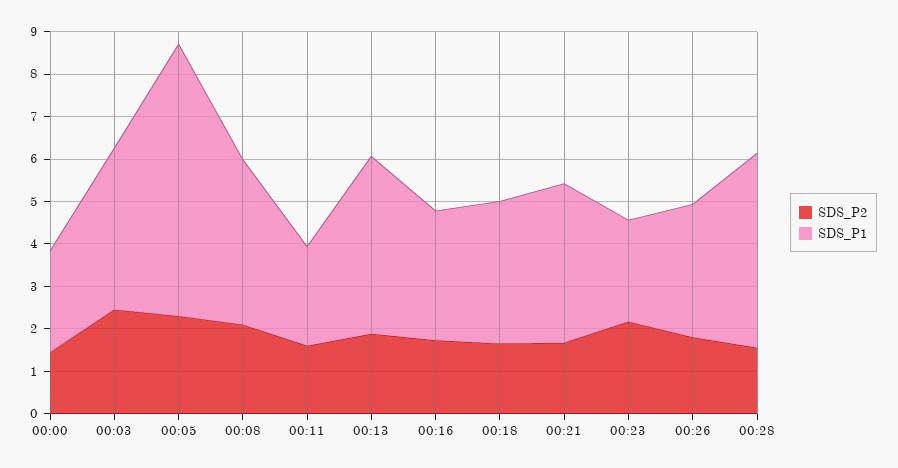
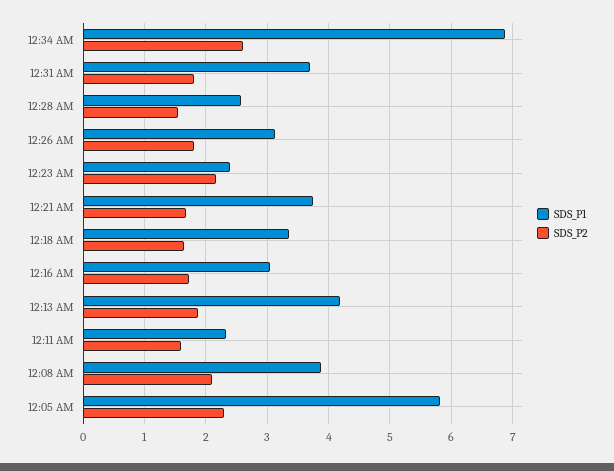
SDS_P2, 00:00: 1.4 -> none
SDS_P1, 00:00: 2.4 -> none
SDS_P2, 00:03: 2.4 -> none
SDS_P1, 00:03: 3.8 -> none
SDS_P1, 00:05: 6.4 -> 5.8
SDS_P1, 00:28: 4.6 -> 2.6
SDS_P1, 12:34 AM: none -> 6.9
SDS_P2, 12:34 AM: none -> 2.6
SDS_P1, 12:31 AM: none -> 3.7
SDS_P2, 12:31 AM: none -> 1.8

